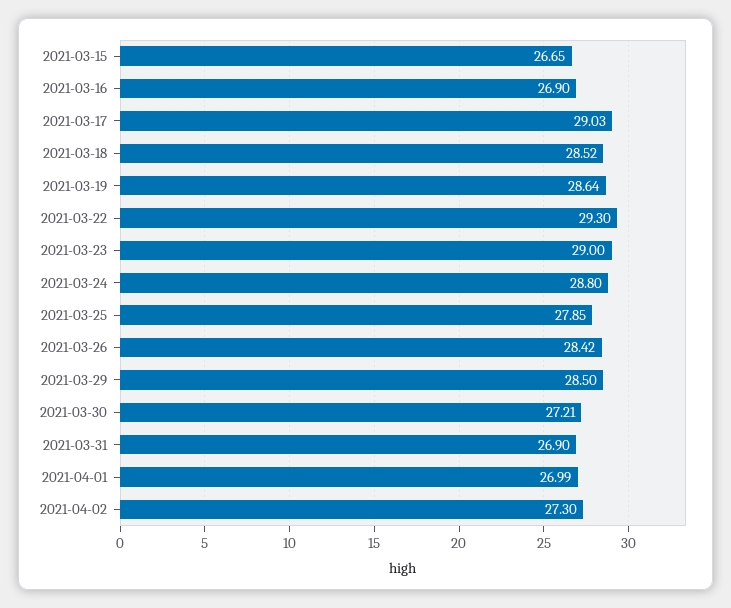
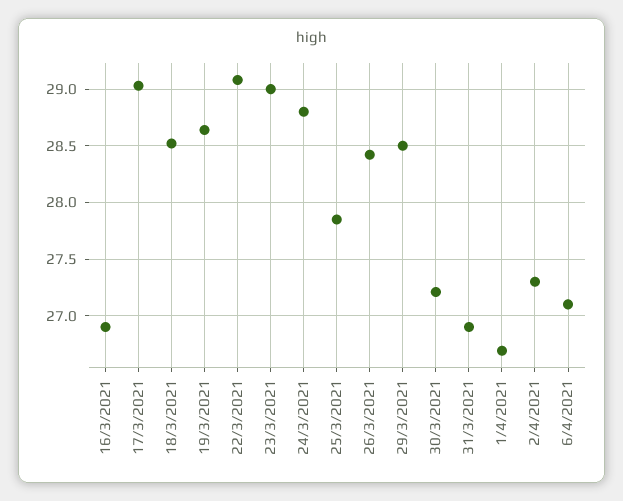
2021-03-15: 26.65 -> none
2021-03-22: 29.3 -> 29.1
2021-04-01: 26.99 -> 26.7
6/4/2021: none -> 27.1

